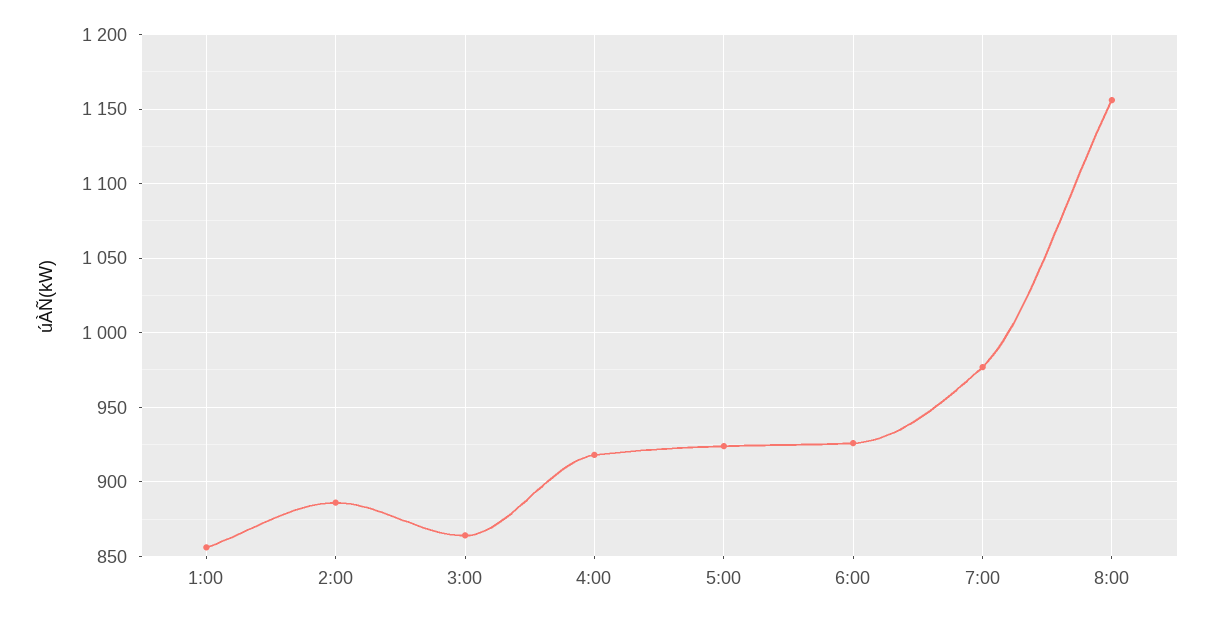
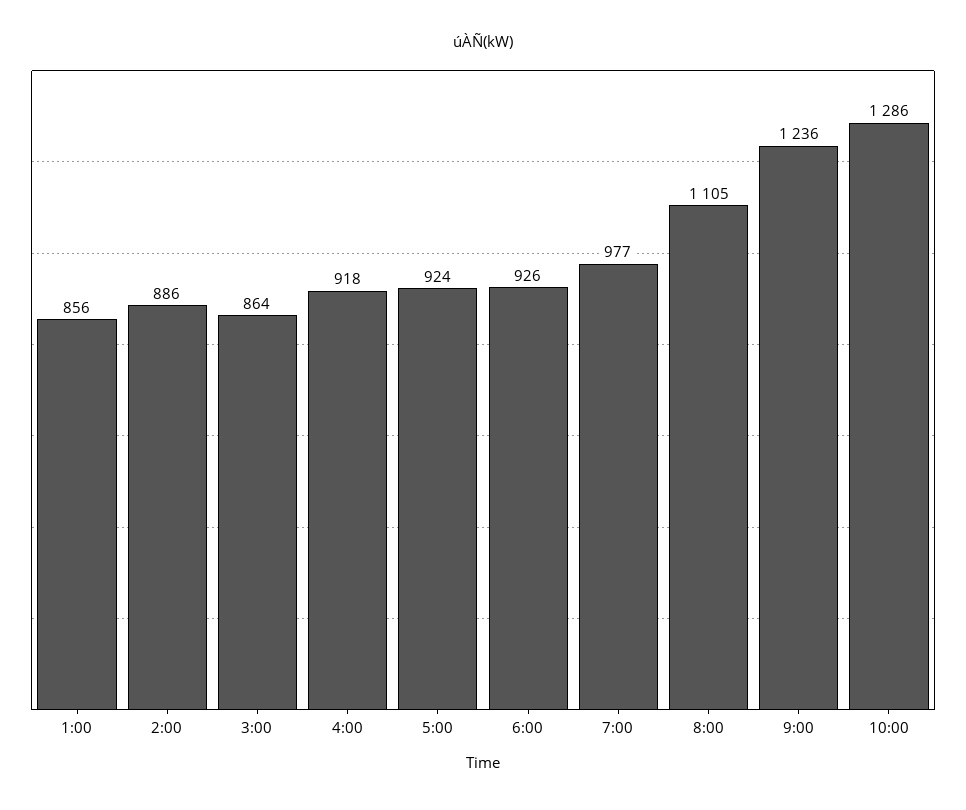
8:00: 1155 -> 1105
9:00: none -> 1236
10:00: none -> 1286

